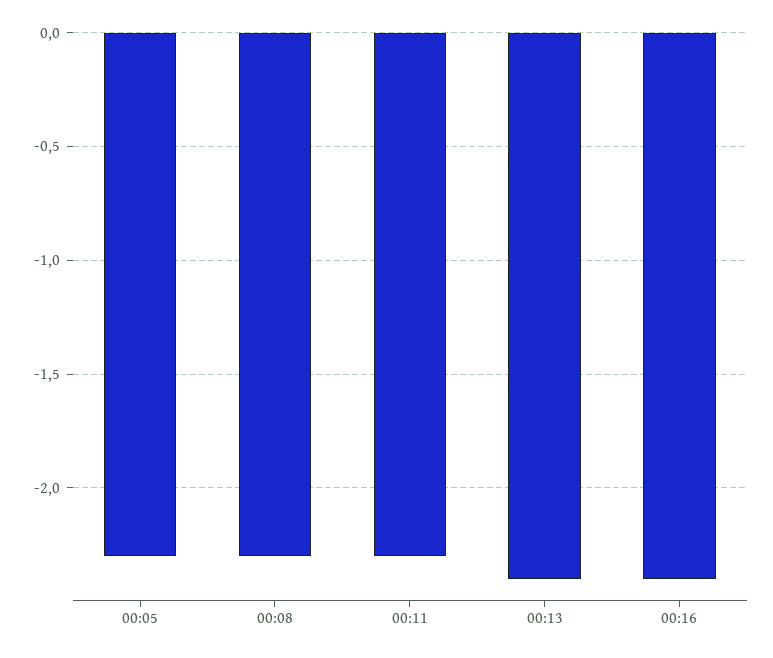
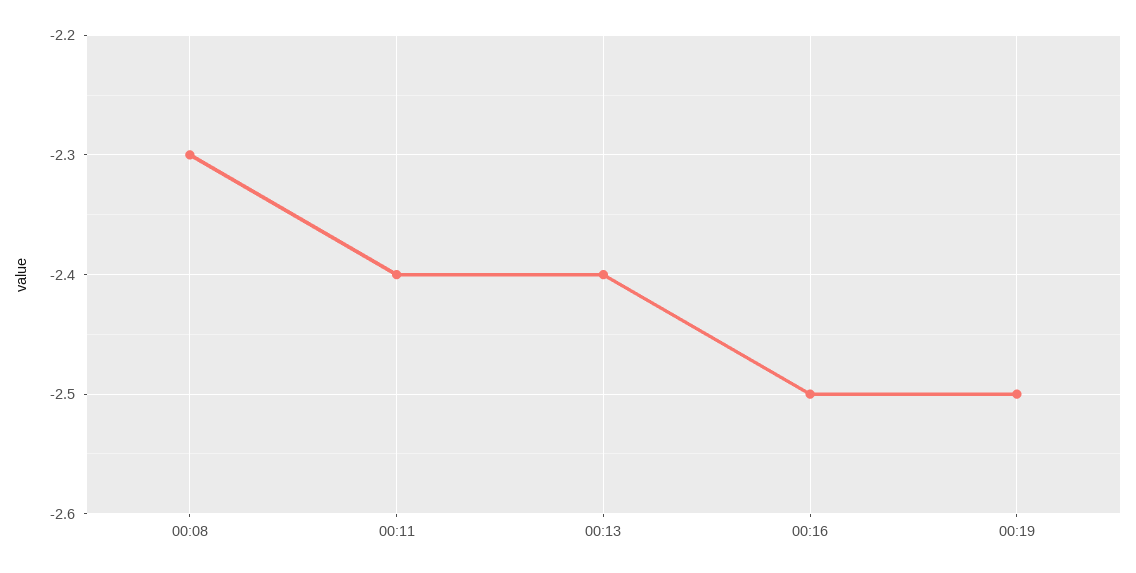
00:05: -2.3 -> none
00:11: -2.3 -> -2.4
00:16: -2.4 -> -2.5
00:19: none -> -2.5

